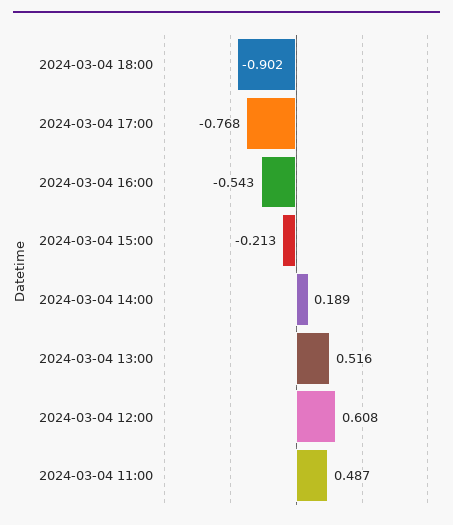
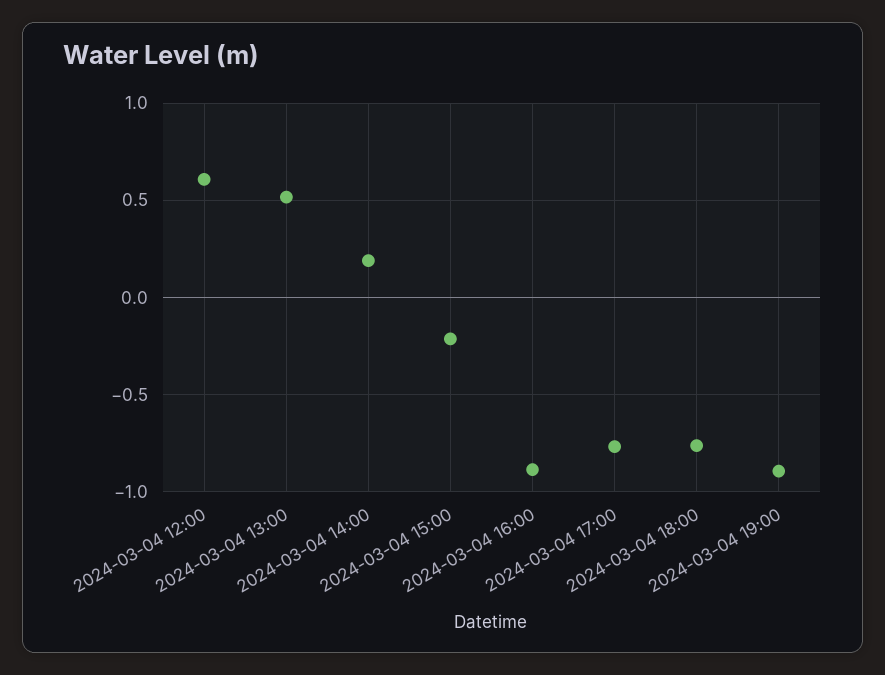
2024-03-04 18:00: -0.902 -> -0.75
2024-03-04 16:00: -0.543 -> -0.9
2024-03-04 11:00: 0.487 -> none
2024-03-04 19:00: none -> -0.9

